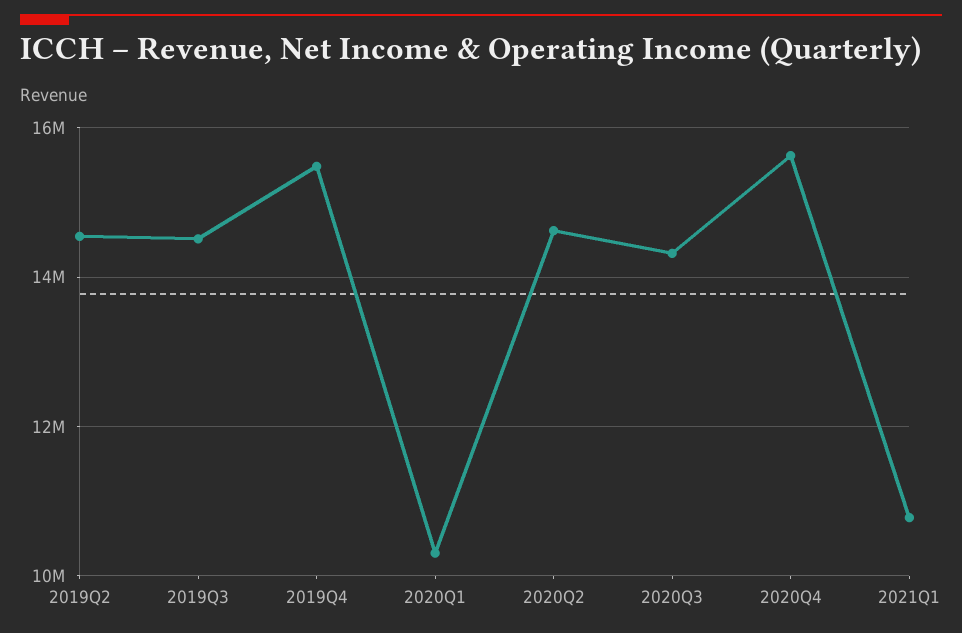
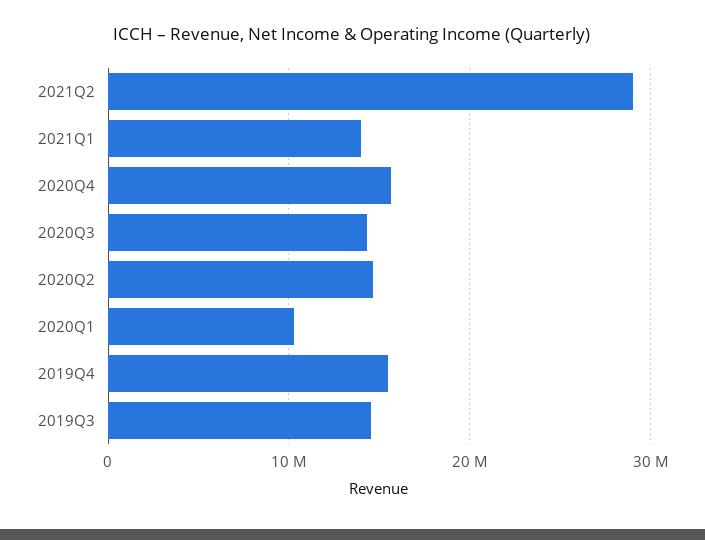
2019Q2: 14600000 -> none
2021Q1: 10800000 -> 14000000
2021Q2: none -> 29000000

